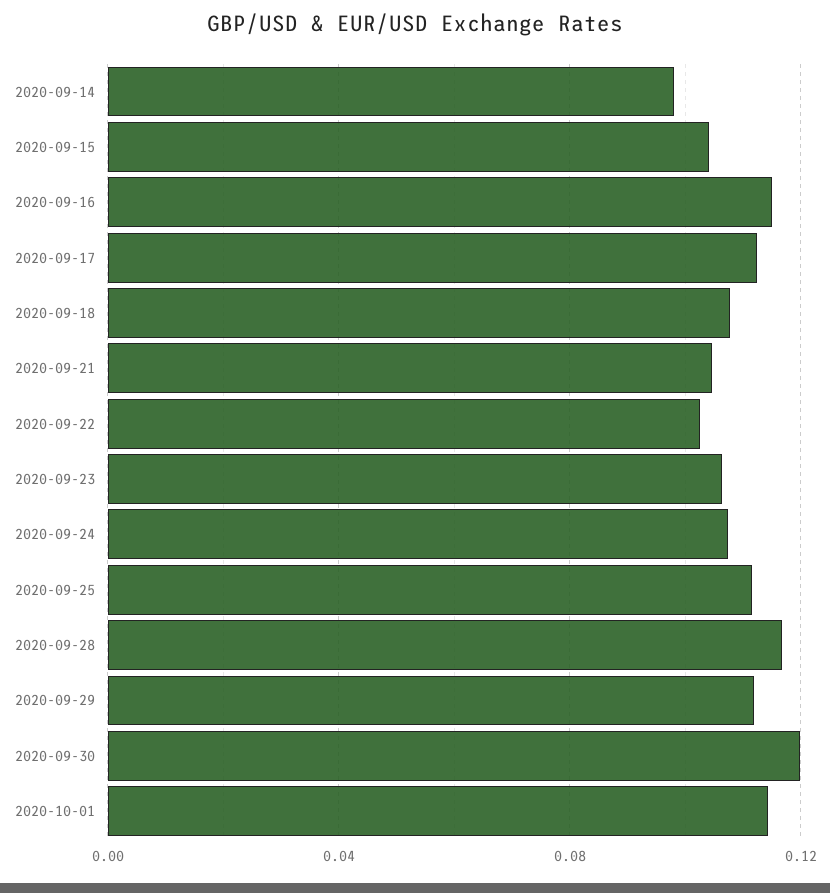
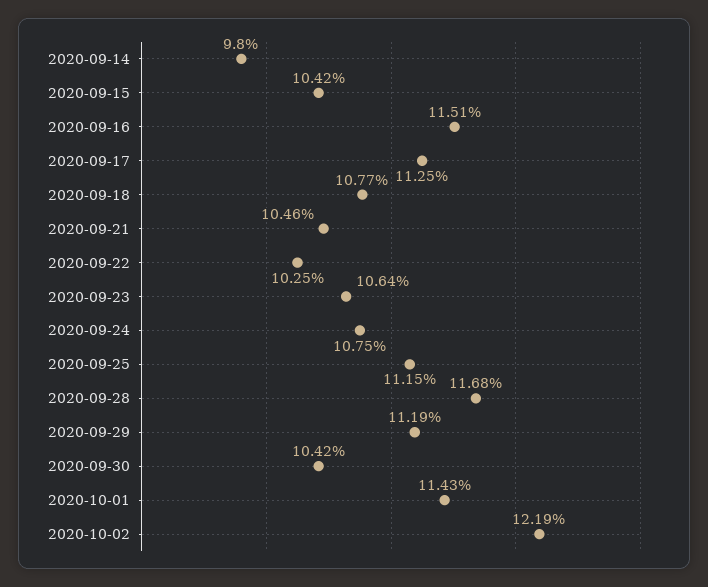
2020-09-30: 0.12 -> 0.1042
2020-10-02: none -> 0.1219

